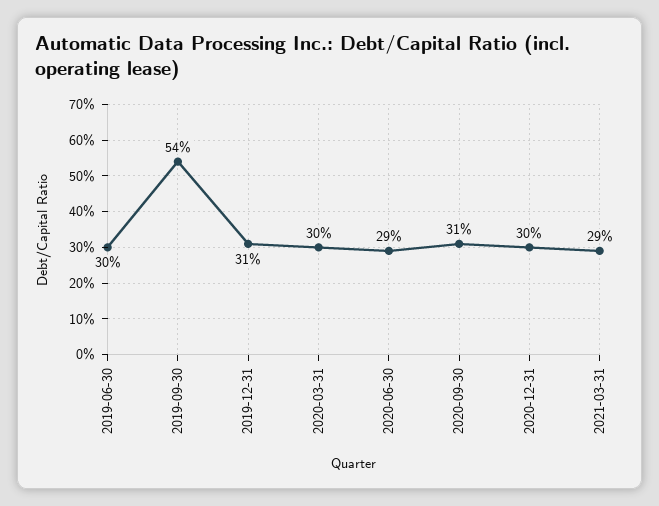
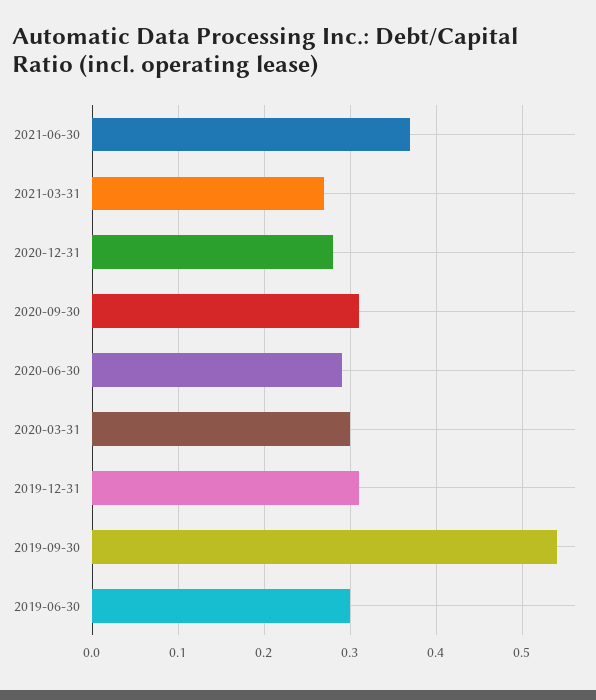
2020-12-31: 0.3 -> 0.28
2021-03-31: 0.29 -> 0.27
2021-06-30: none -> 0.37

